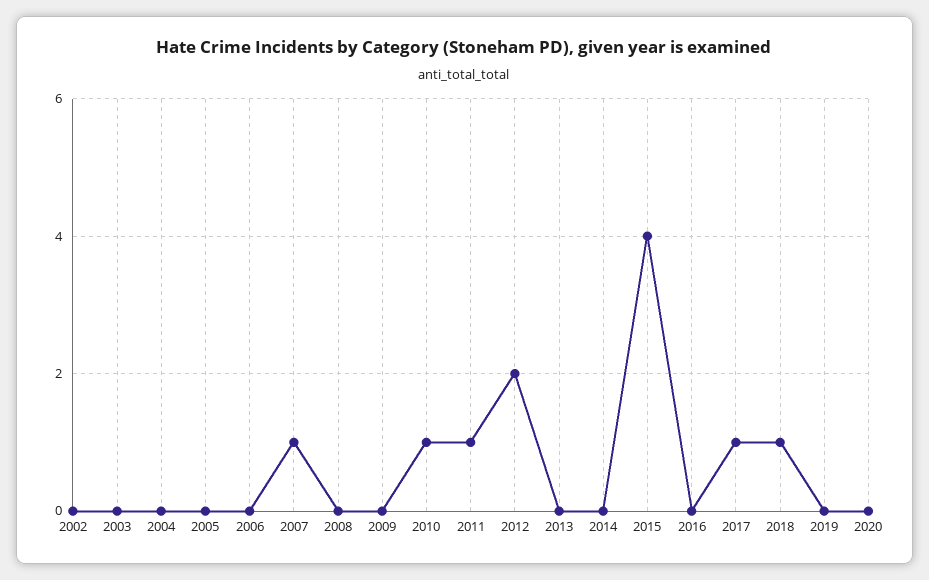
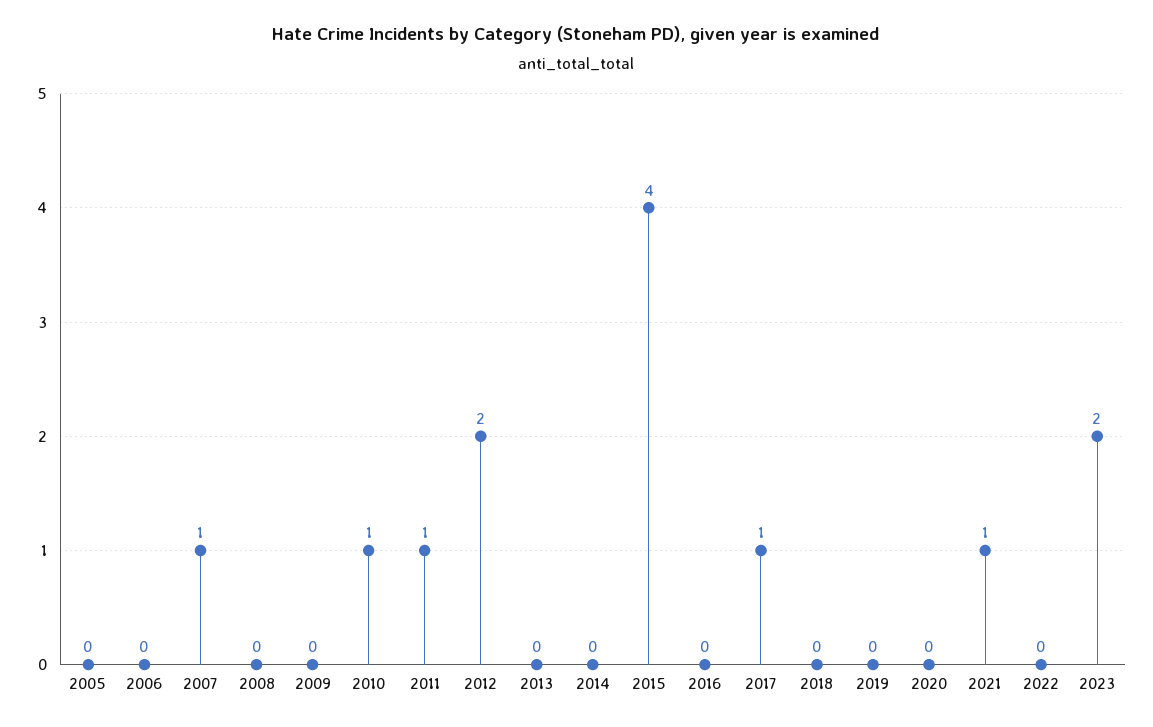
2002: 0 -> none
2003: 0 -> none
2004: 0 -> none
2018: 1 -> 0
2021: none -> 1
2022: none -> 0
2023: none -> 2

